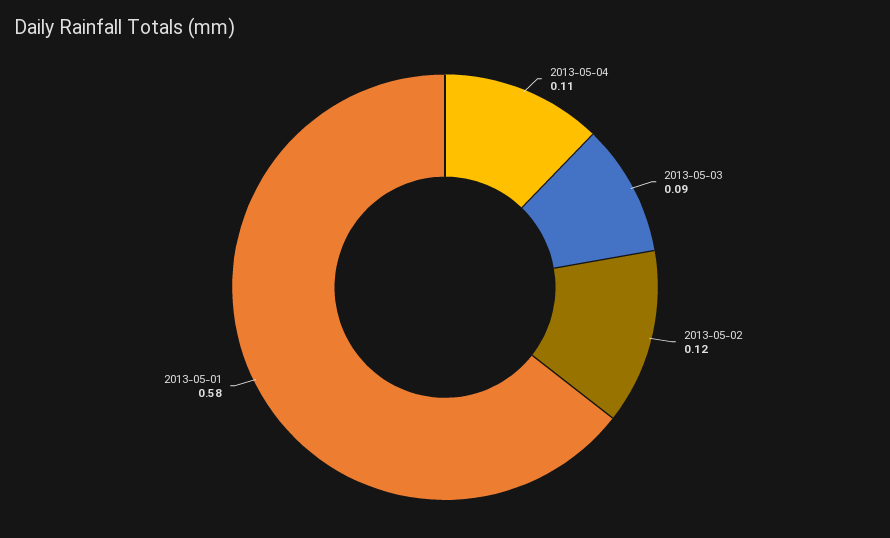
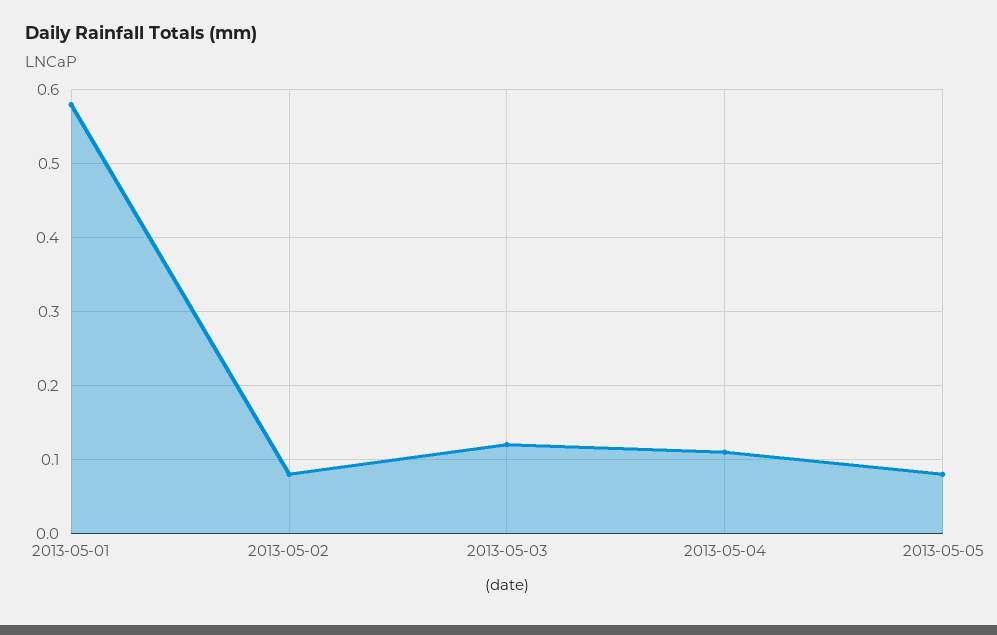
2013-05-03: 0.09 -> 0.12
2013-05-02: 0.12 -> 0.08
2013-05-05: none -> 0.08

